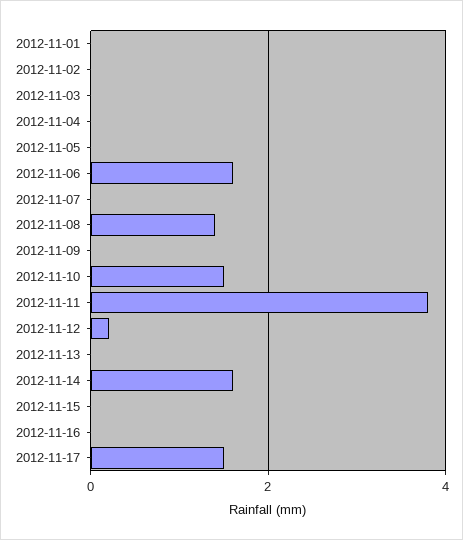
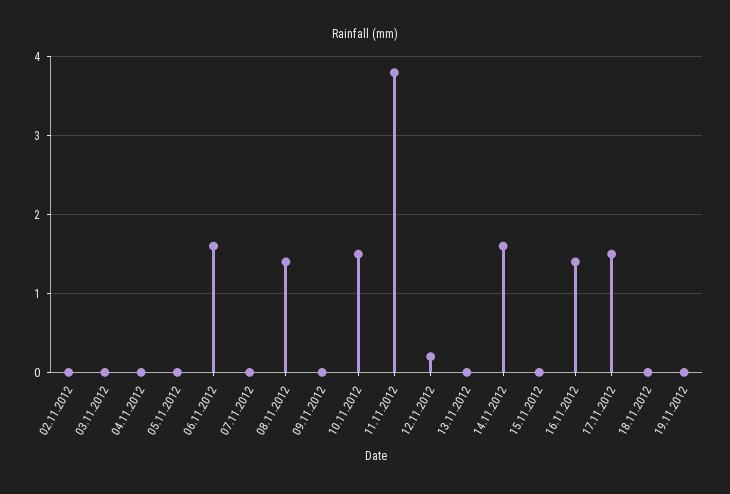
2012-11-01: 0 -> none
2012-11-16: 0 -> 1.4
18.11.2012: none -> 0
19.11.2012: none -> 0

